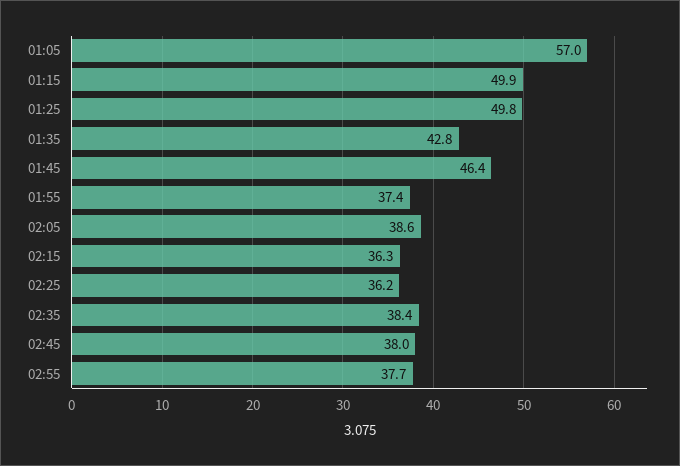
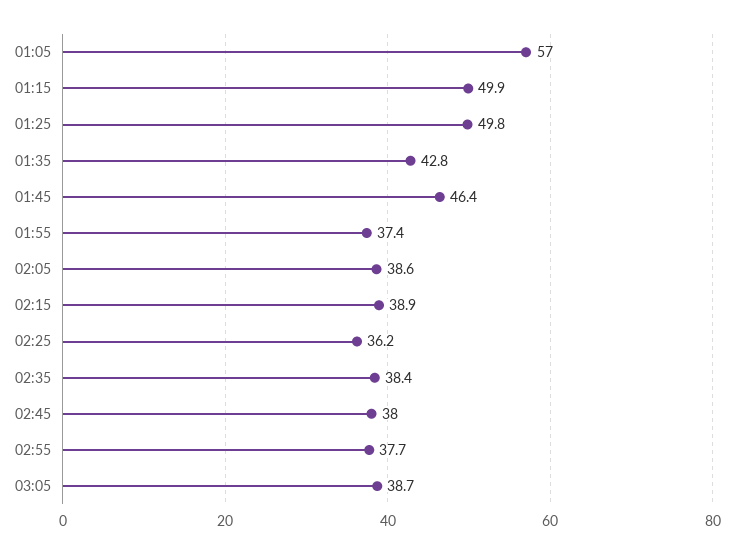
02:15: 36.3 -> 38.9
03:05: none -> 38.7

